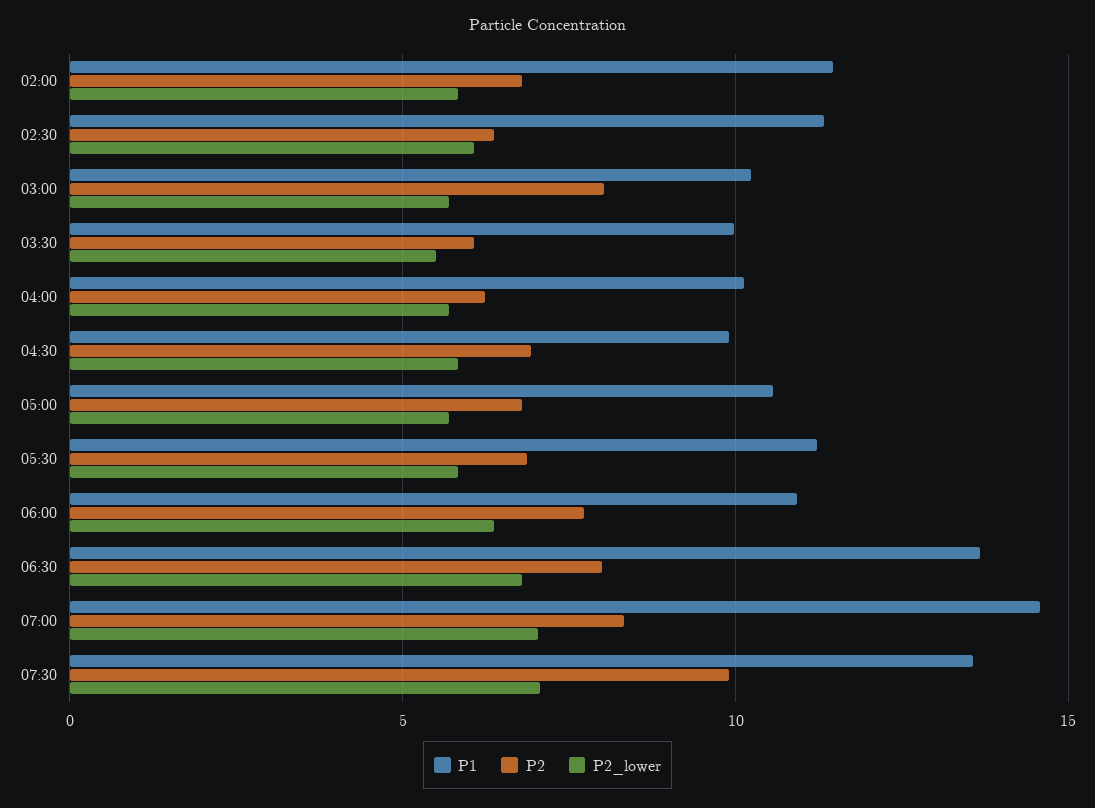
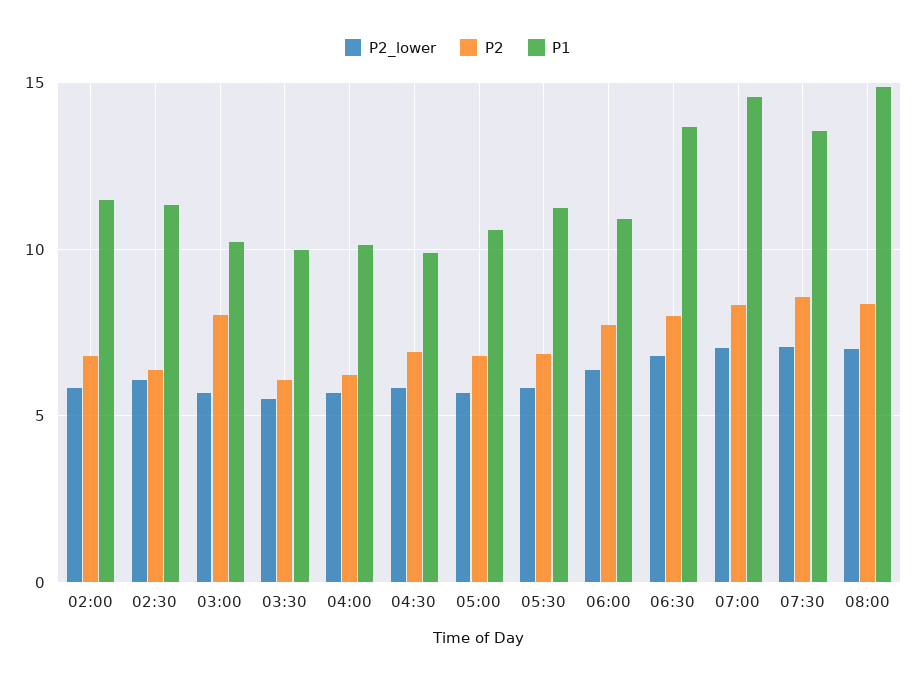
P2, 07:30: 10 -> 8.5
P2_lower, 08:00: none -> 7
P2, 08:00: none -> 8.5
P1, 08:00: none -> 15

